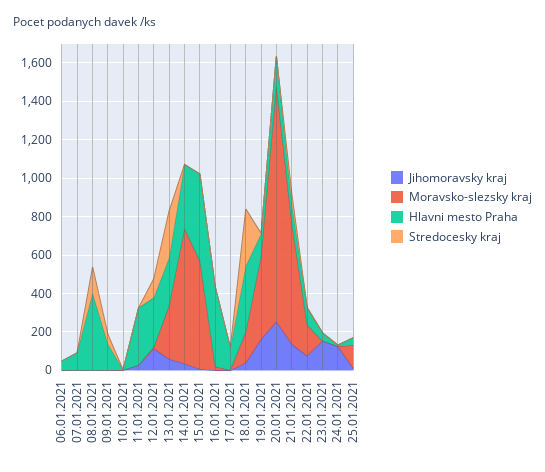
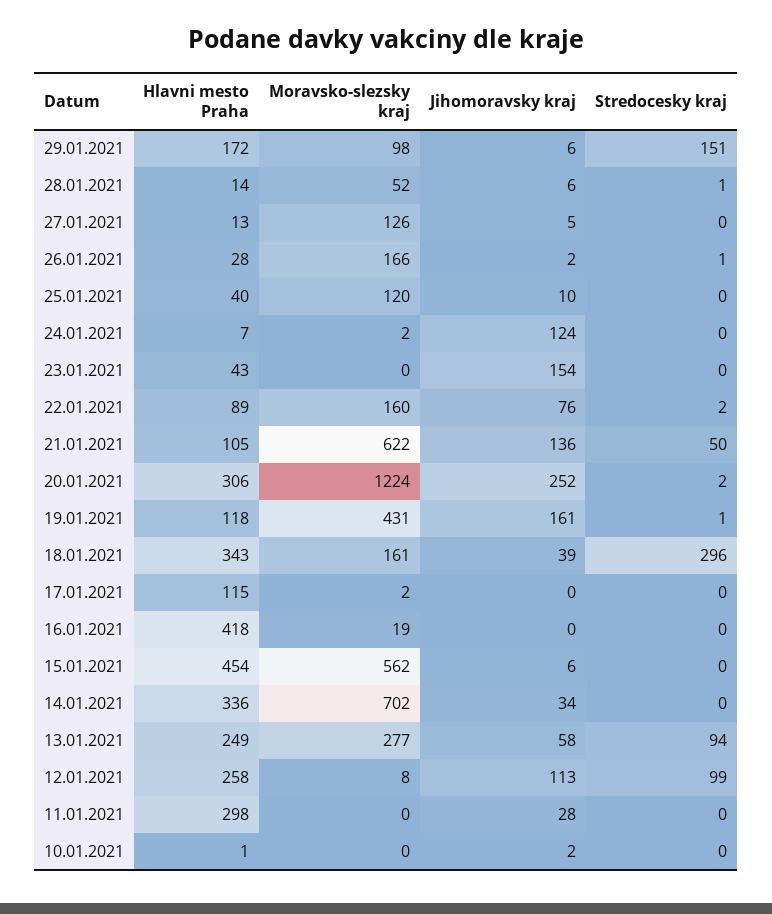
Jihomoravsky kraj, 06.01.2021: 0 -> none
Moravsko-slezsky kraj, 06.01.2021: 0 -> none
Hlavni mesto Praha, 06.01.2021: 50 -> none
Stredocesky kraj, 06.01.2021: 0 -> none
Jihomoravsky kraj, 07.01.2021: 0 -> none
Moravsko-slezsky kraj, 07.01.2021: 0 -> none
Hlavni mesto Praha, 07.01.2021: 100 -> none
Stredocesky kraj, 07.01.2021: 0 -> none
Jihomoravsky kraj, 08.01.2021: 0 -> none
Moravsko-slezsky kraj, 08.01.2021: 0 -> none
Hlavni mesto Praha, 08.01.2021: 400 -> none
Stredocesky kraj, 08.01.2021: 150 -> none
Jihomoravsky kraj, 09.01.2021: 0 -> none
Moravsko-slezsky kraj, 09.01.2021: 0 -> none
Hlavni mesto Praha, 09.01.2021: 150 -> none
Stredocesky kraj, 09.01.2021: 50 -> none
Stredocesky kraj, 13.01.2021: 250 -> 94
Hlavni mesto Praha, 20.01.2021: 150 -> 306
Hlavni mesto Praha, 29.01.2021: none -> 172
Moravsko-slezsky kraj, 29.01.2021: none -> 98
Jihomoravsky kraj, 29.01.2021: none -> 6
Stredocesky kraj, 29.01.2021: none -> 151
Hlavni mesto Praha, 28.01.2021: none -> 14
Moravsko-slezsky kraj, 28.01.2021: none -> 52
Jihomoravsky kraj, 28.01.2021: none -> 6
Stredocesky kraj, 28.01.2021: none -> 1
Hlavni mesto Praha, 27.01.2021: none -> 13
Moravsko-slezsky kraj, 27.01.2021: none -> 126
Jihomoravsky kraj, 27.01.2021: none -> 5
Stredocesky kraj, 27.01.2021: none -> 0
Hlavni mesto Praha, 26.01.2021: none -> 28
Moravsko-slezsky kraj, 26.01.2021: none -> 166
Jihomoravsky kraj, 26.01.2021: none -> 2
Stredocesky kraj, 26.01.2021: none -> 1

